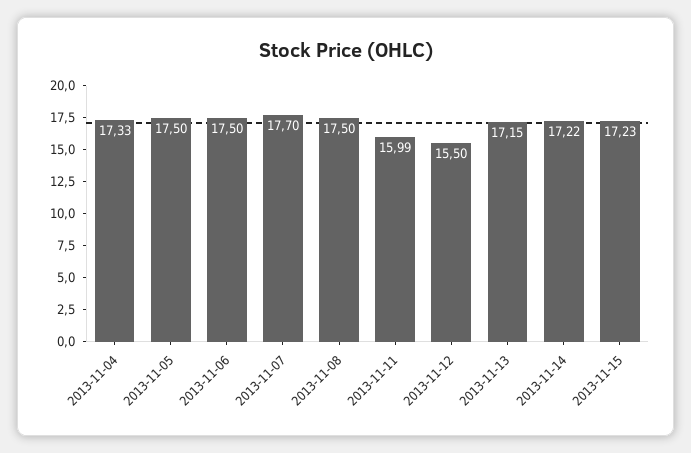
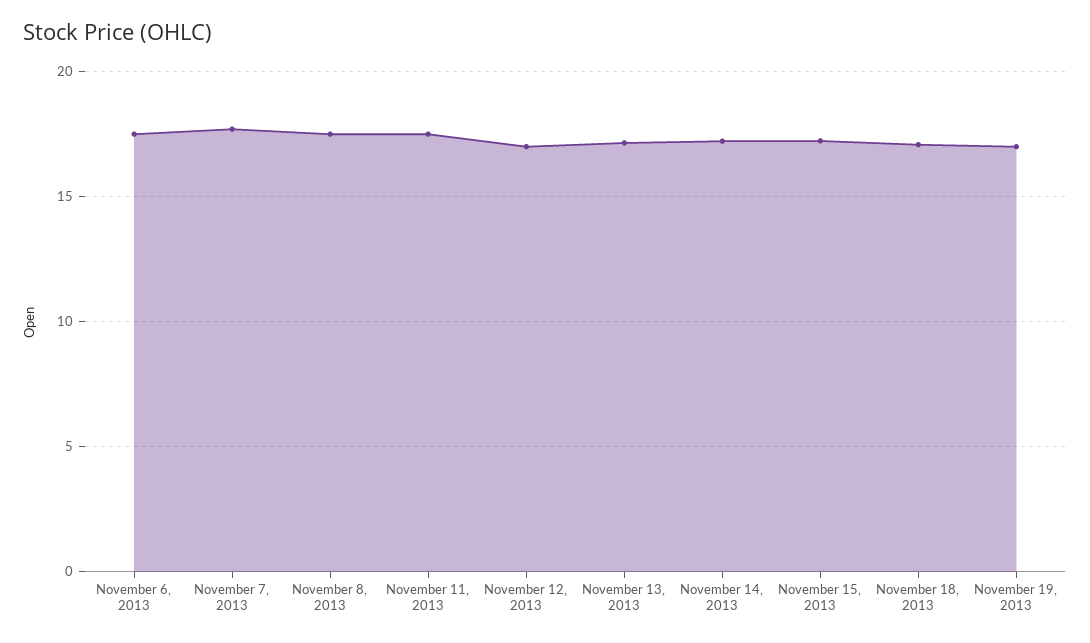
2013-11-04: 17.33 -> none
2013-11-05: 17.5 -> none
2013-11-11: 15.99 -> 17.5
2013-11-12: 15.5 -> 17
November 18, 2013: none -> 17
November 19, 2013: none -> 17

